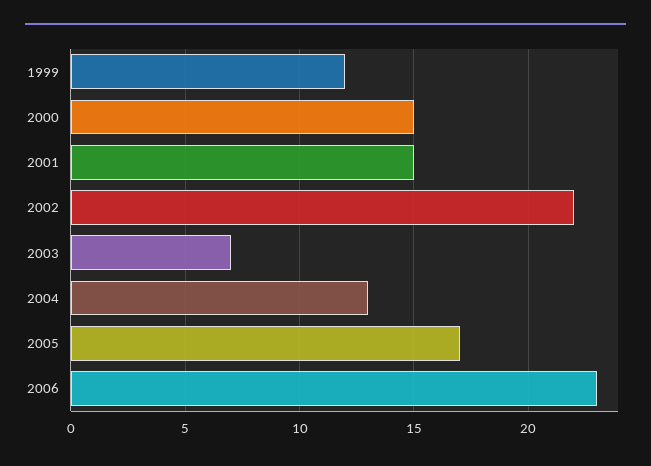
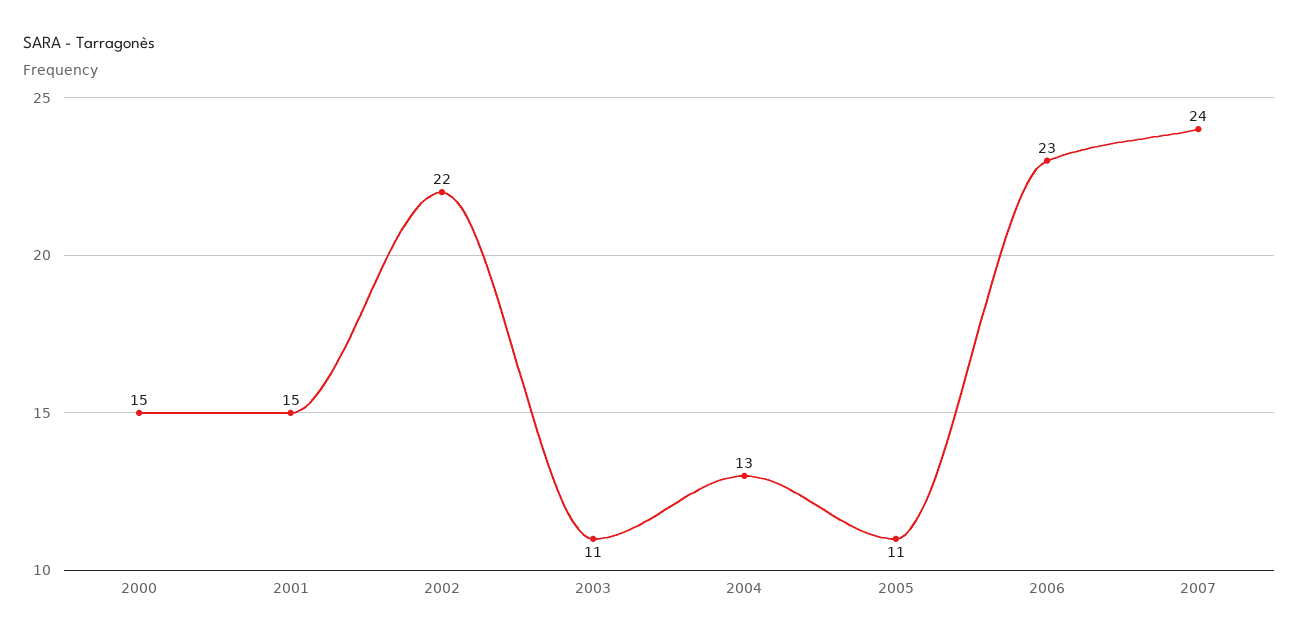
1999: 12 -> none
2003: 7 -> 11
2005: 17 -> 11
2007: none -> 24

